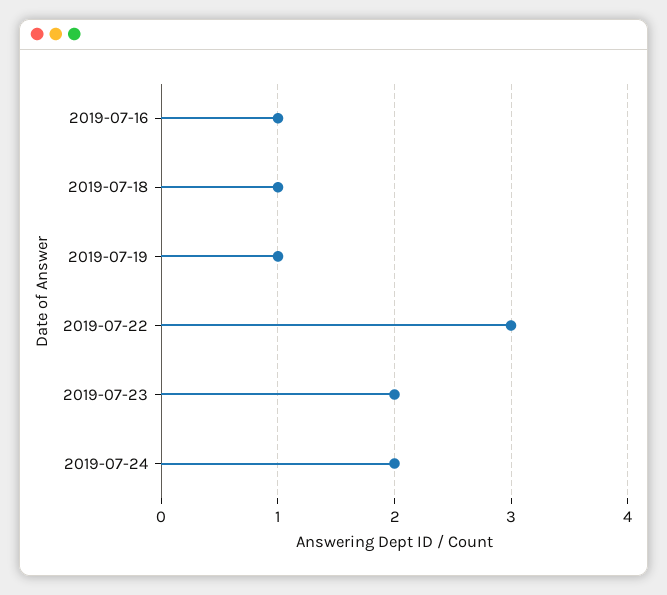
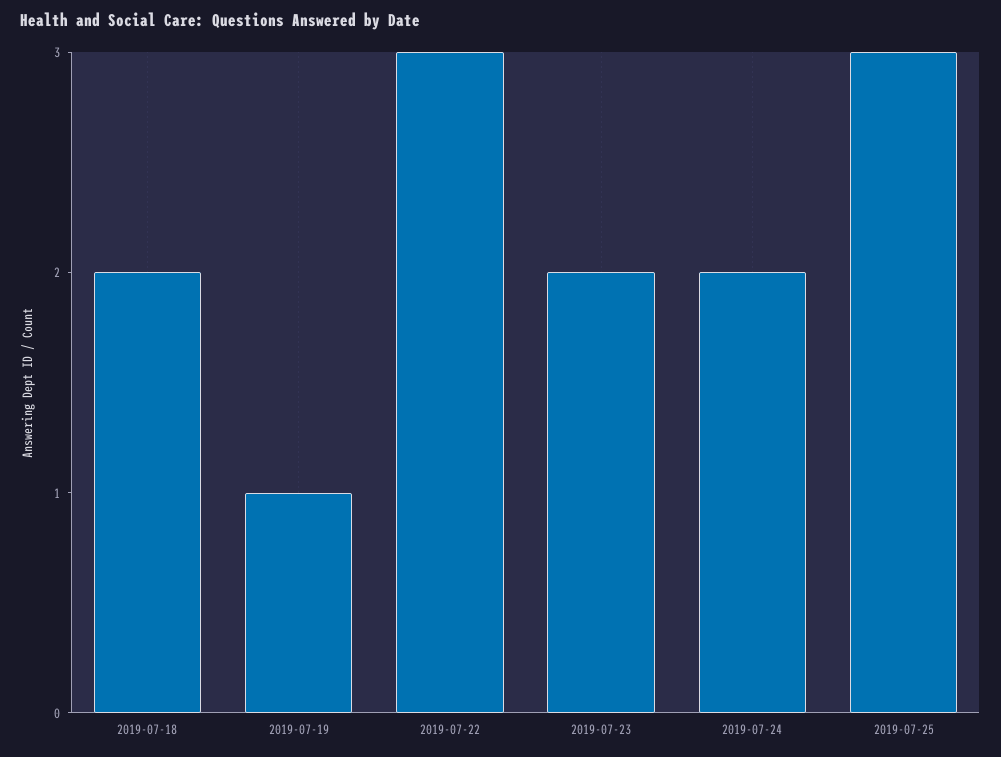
2019-07-16: 1 -> none
2019-07-18: 1 -> 2
2019-07-25: none -> 3

